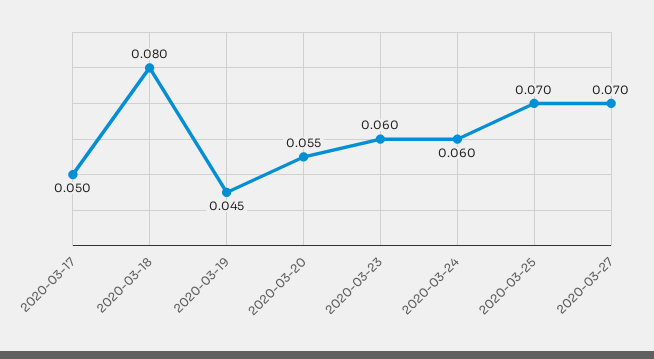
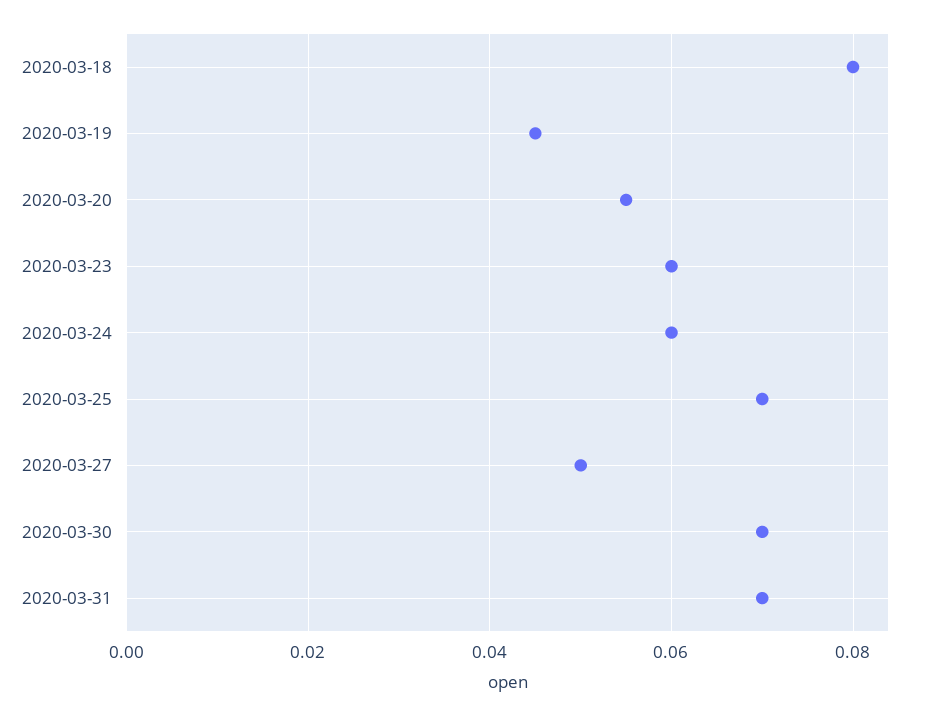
2020-03-17: 0.05 -> none
2020-03-27: 0.07 -> 0.05
2020-03-30: none -> 0.07
2020-03-31: none -> 0.07

